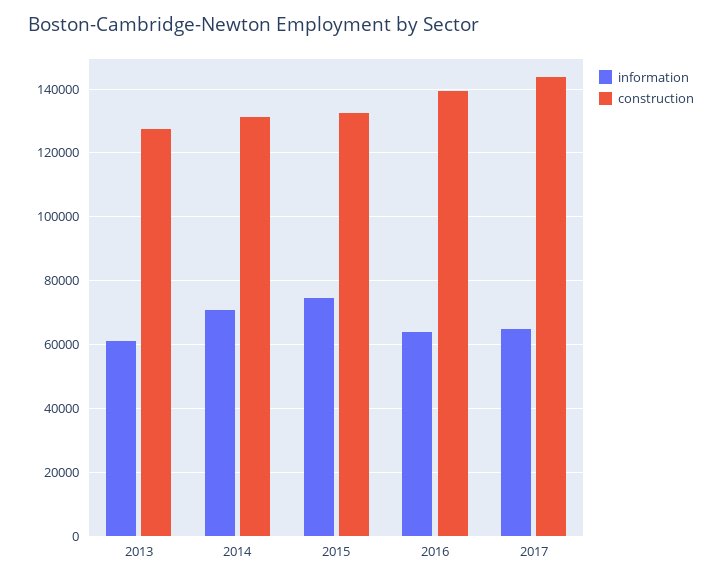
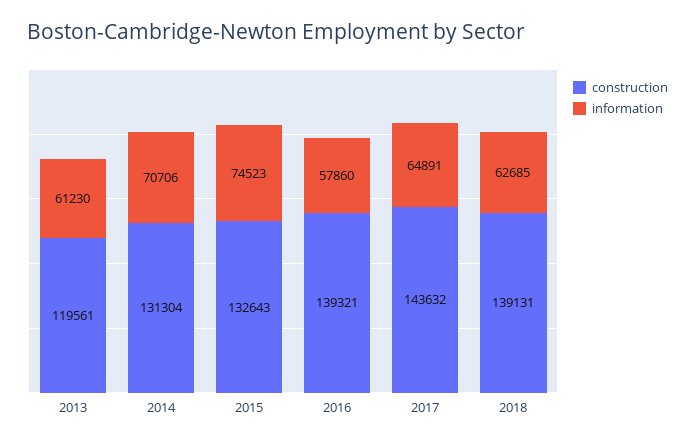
construction, 2013: 128000 -> 119561
information, 2016: 64000 -> 57860
construction, 2018: none -> 139131
information, 2018: none -> 62685

